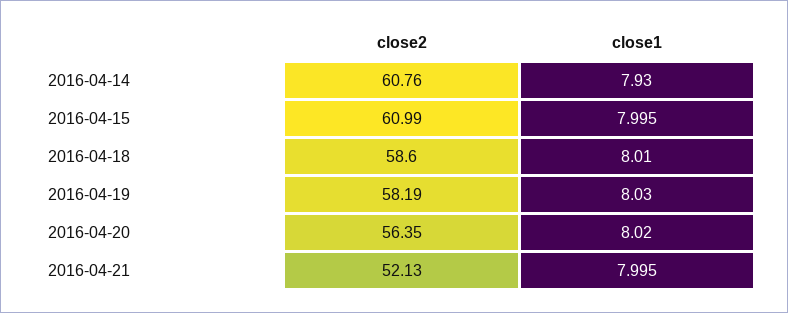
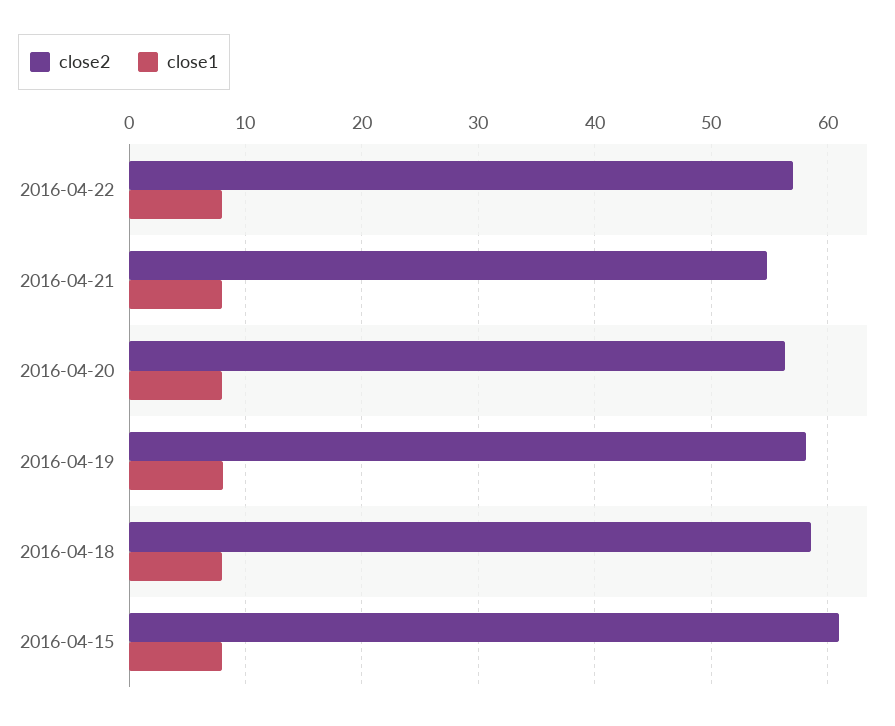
close2, 2016-04-14: 60.76 -> none
close1, 2016-04-14: 7.93 -> none
close2, 2016-04-21: 52.13 -> 55
close2, 2016-04-22: none -> 57
close1, 2016-04-22: none -> 8

